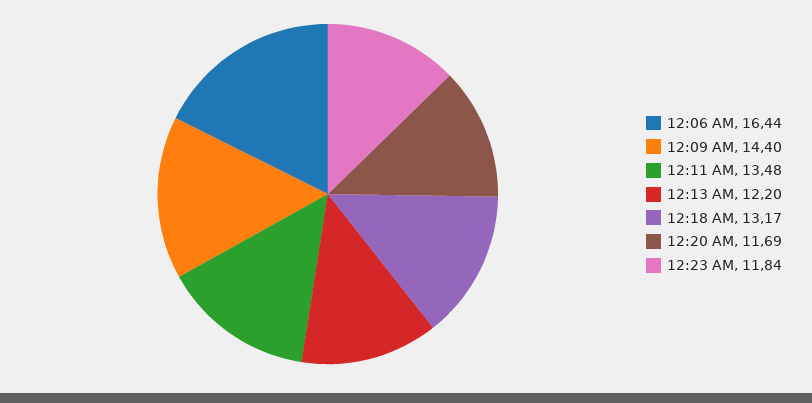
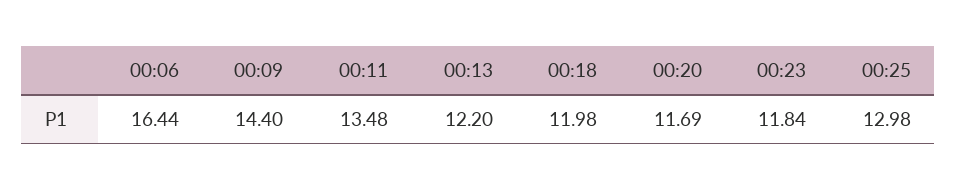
12:18 AM: 13.17 -> 11.98
00:25: none -> 12.98

